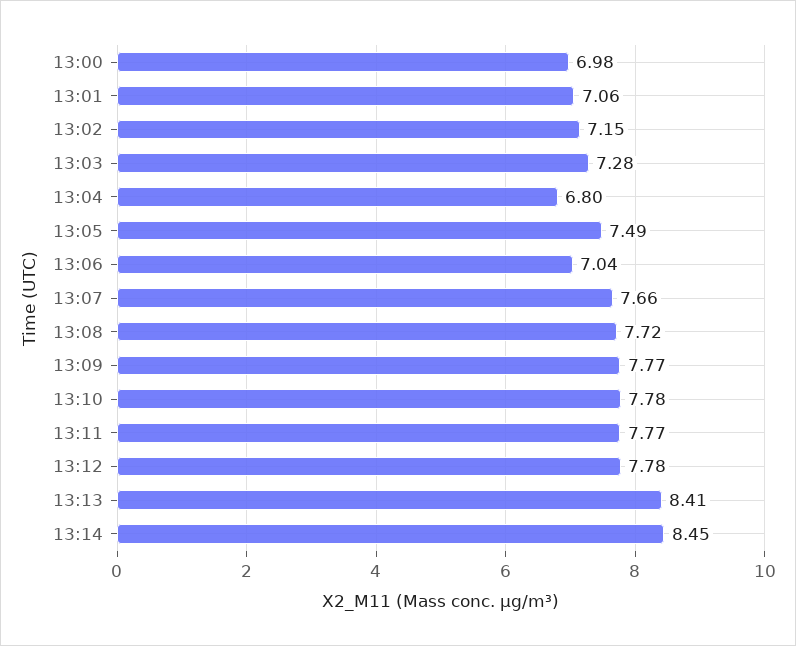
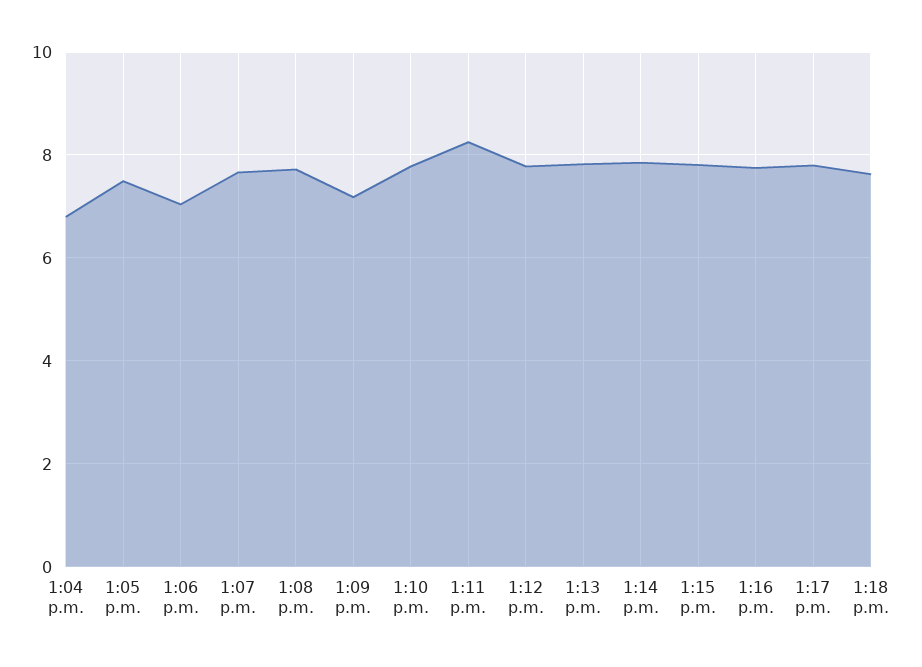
13:00: 6.98 -> none
13:01: 7.06 -> none
13:02: 7.15 -> none
13:03: 7.28 -> none
13:09: 7.77 -> 7.2
13:11: 7.77 -> 8.2
13:13: 8.41 -> 7.8
13:14: 8.45 -> 7.8
1:15 p.m.: none -> 7.8
1:16 p.m.: none -> 7.8
1:17 p.m.: none -> 7.8
1:18 p.m.: none -> 7.6

